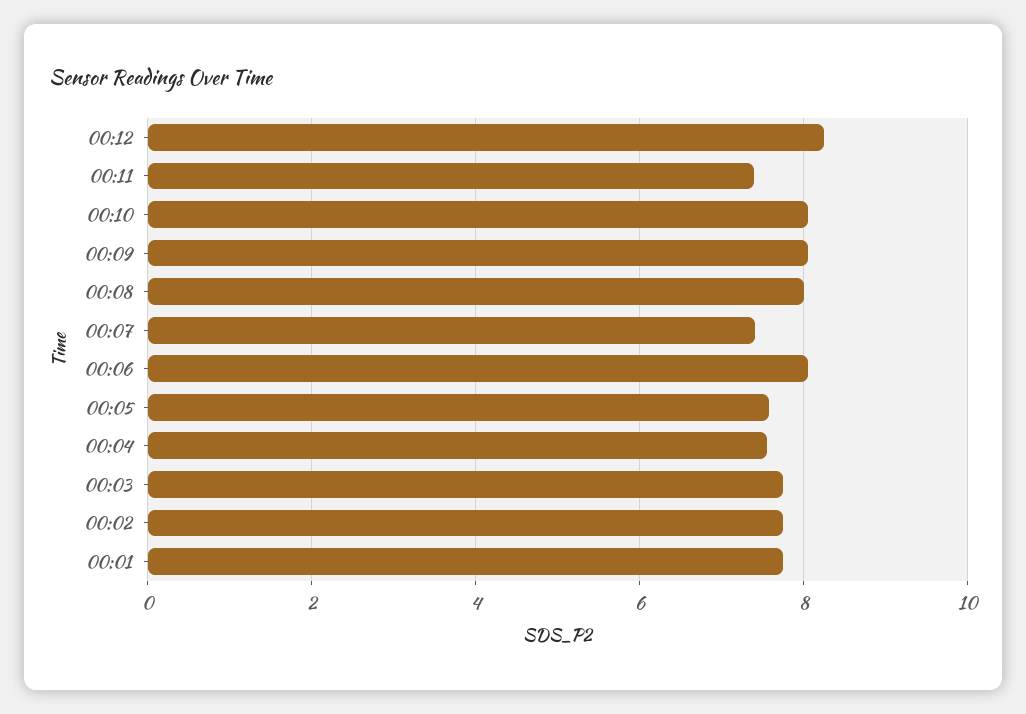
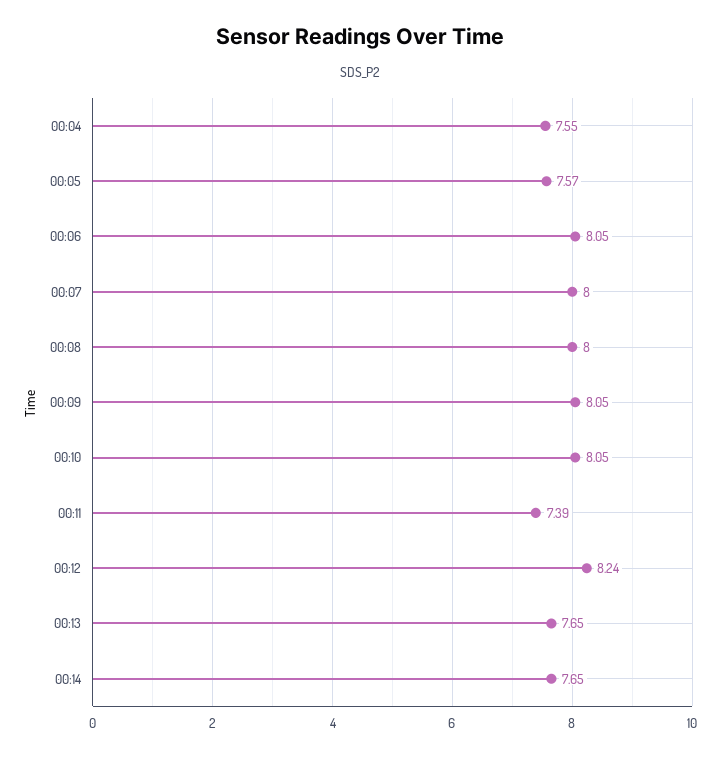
00:07: 7.4 -> 8
00:03: 7.8 -> none
00:02: 7.8 -> none
00:01: 7.8 -> none
00:13: none -> 7.65
00:14: none -> 7.65

